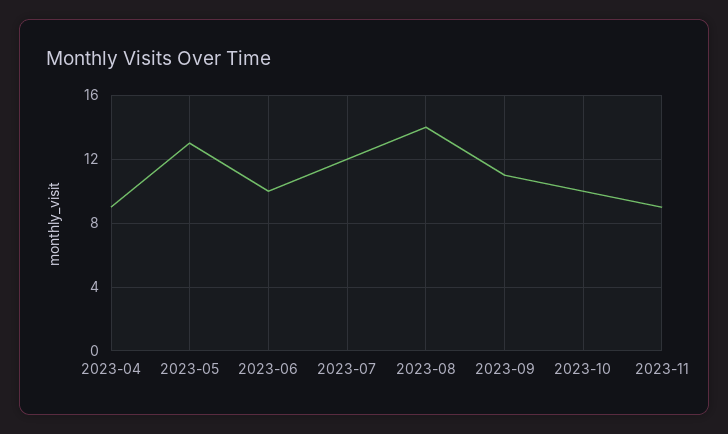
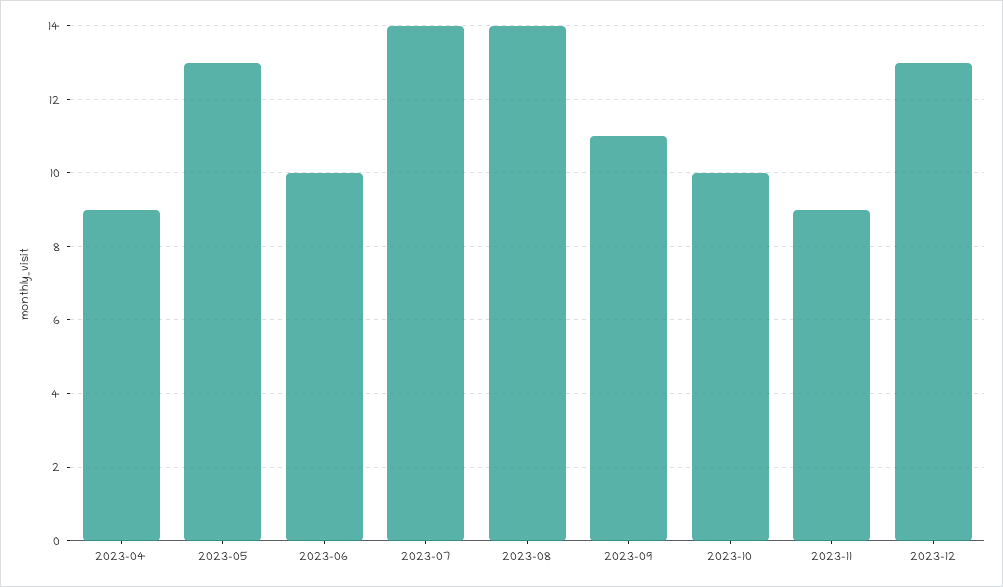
2023-07: 12 -> 14
2023-12: none -> 13

